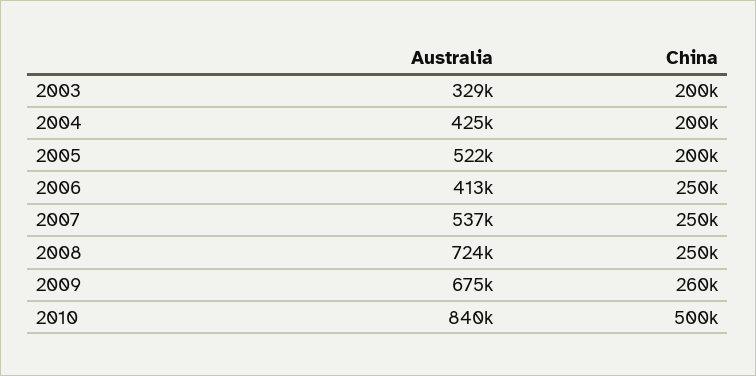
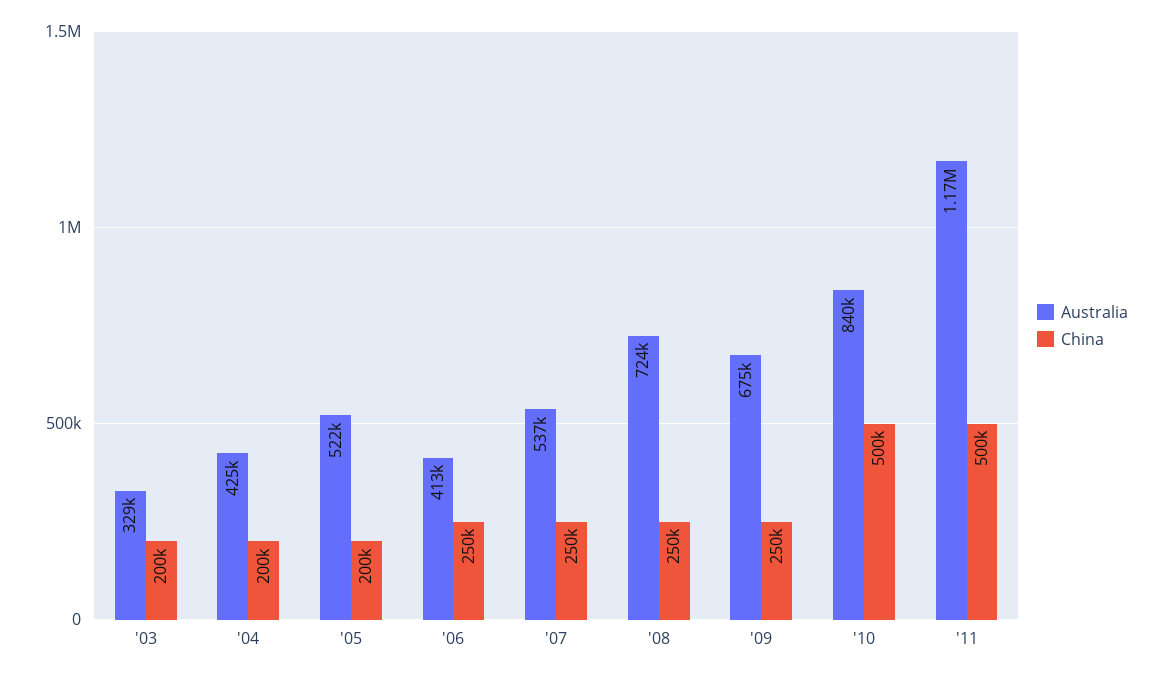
China, 2009: 260000 -> 250000
Australia, '11: none -> 1170000
China, '11: none -> 500000

